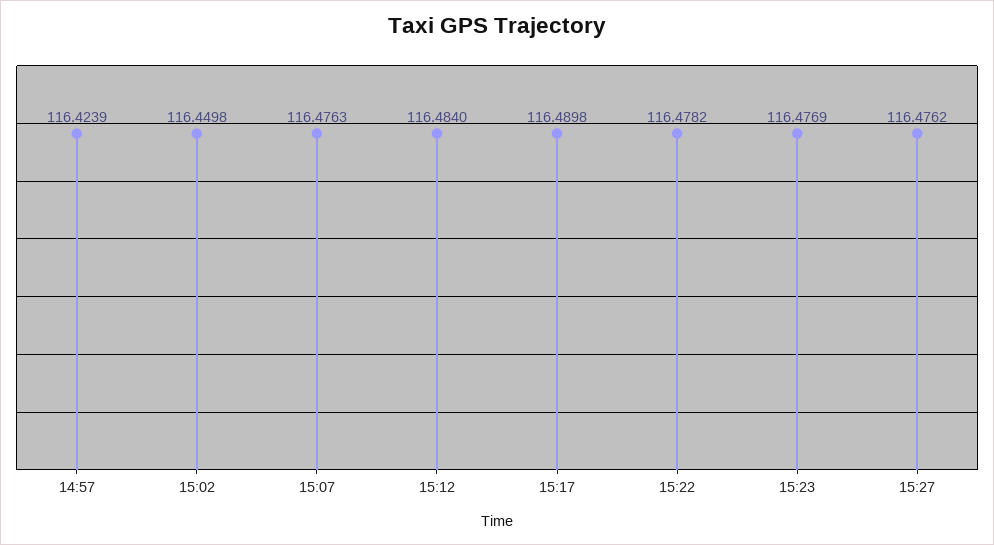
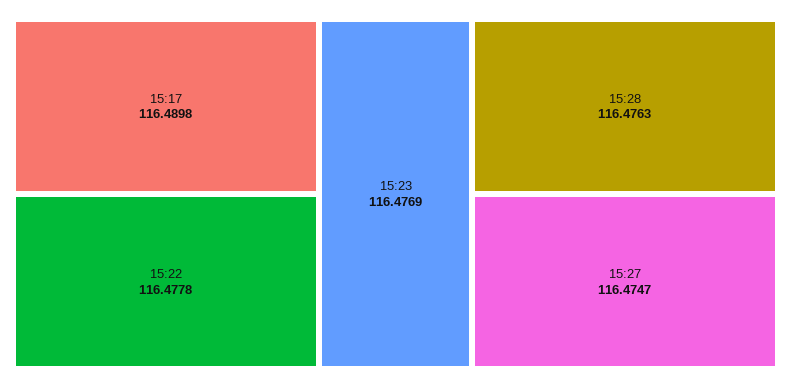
14:57: 116.4239 -> none
15:02: 116.4498 -> none
15:07: 116.4763 -> none
15:12: 116.484 -> none
15:22: 116.4782 -> 116.4778
15:27: 116.4762 -> 116.4747
15:28: none -> 116.4763

